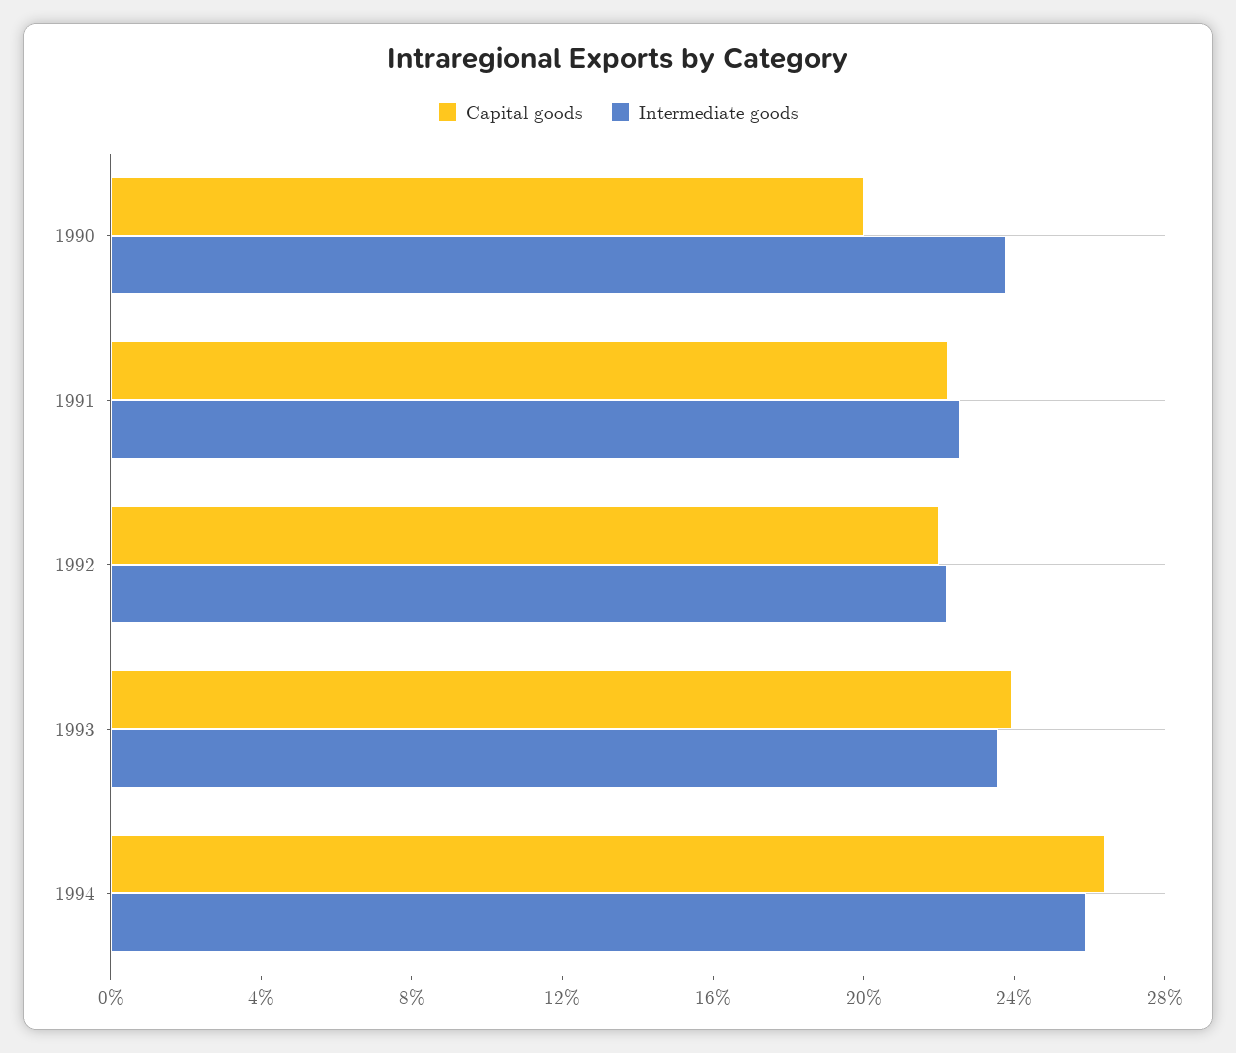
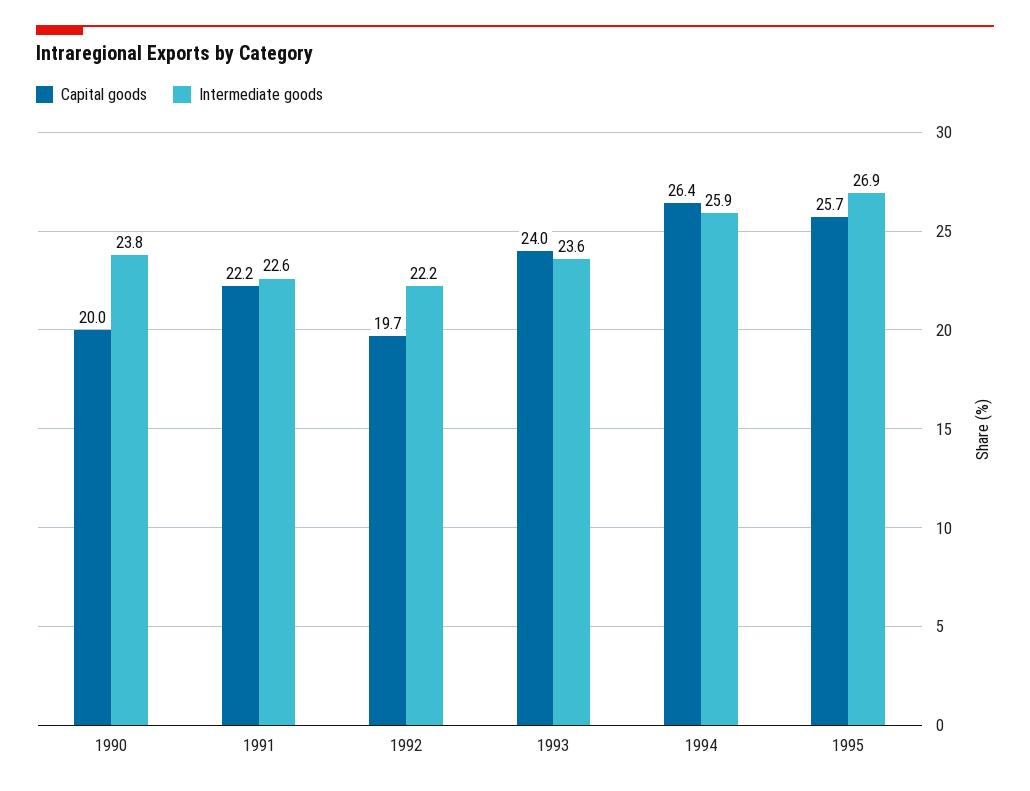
Capital goods, 1992: 22 -> 19.7
Capital goods, 1995: none -> 25.7
Intermediate goods, 1995: none -> 26.9

